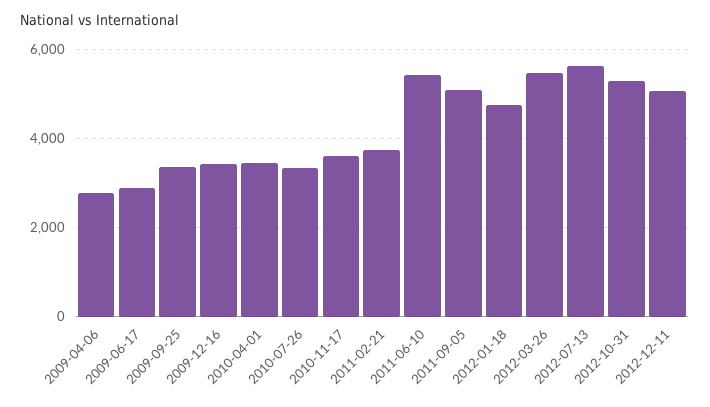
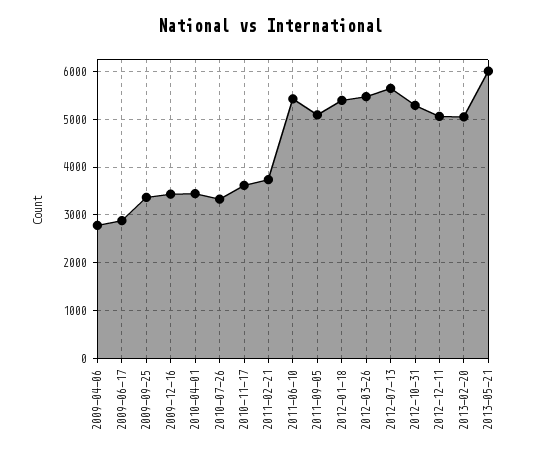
2012-01-18: 4800 -> 5400
2013-02-20: none -> 5000
2013-05-21: none -> 6000

